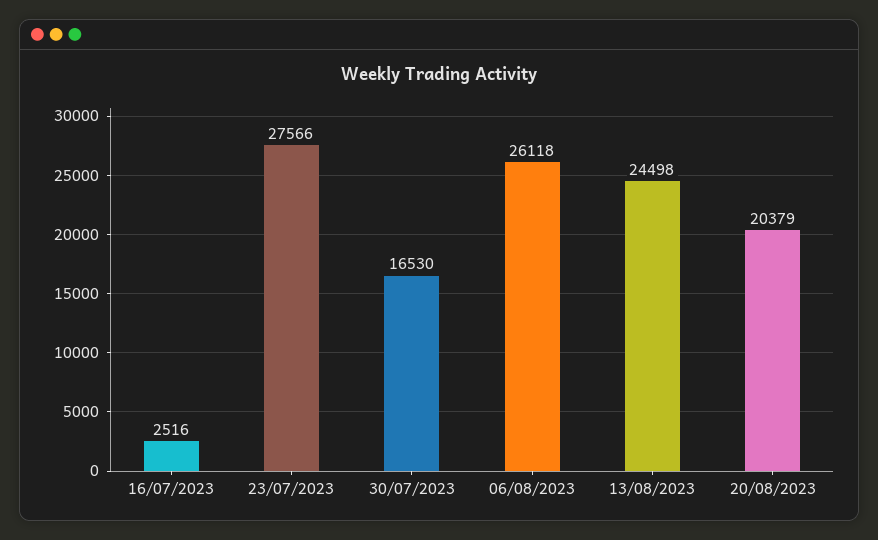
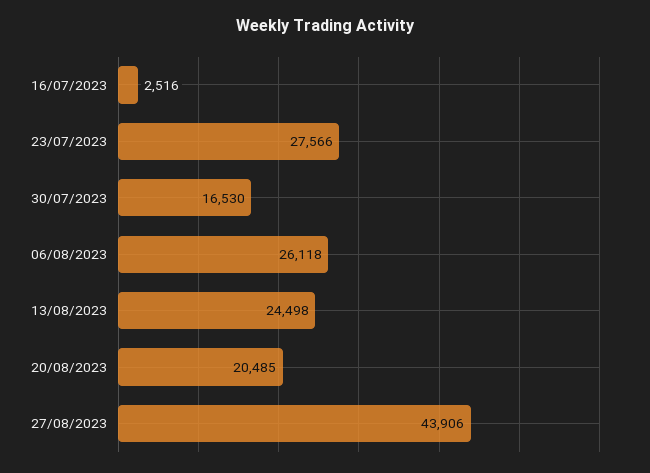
20/08/2023: 20379 -> 20485
27/08/2023: none -> 43906

